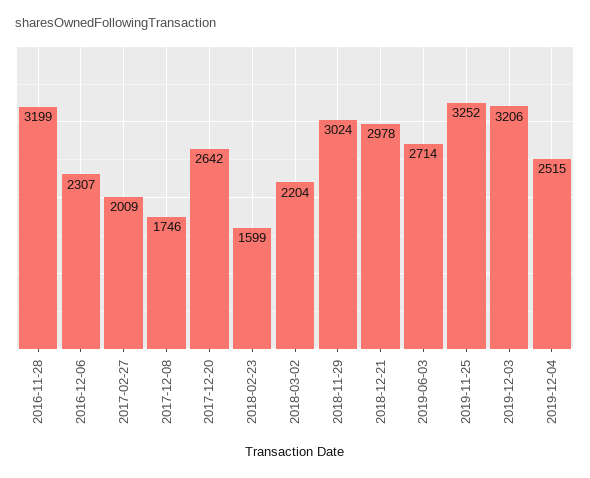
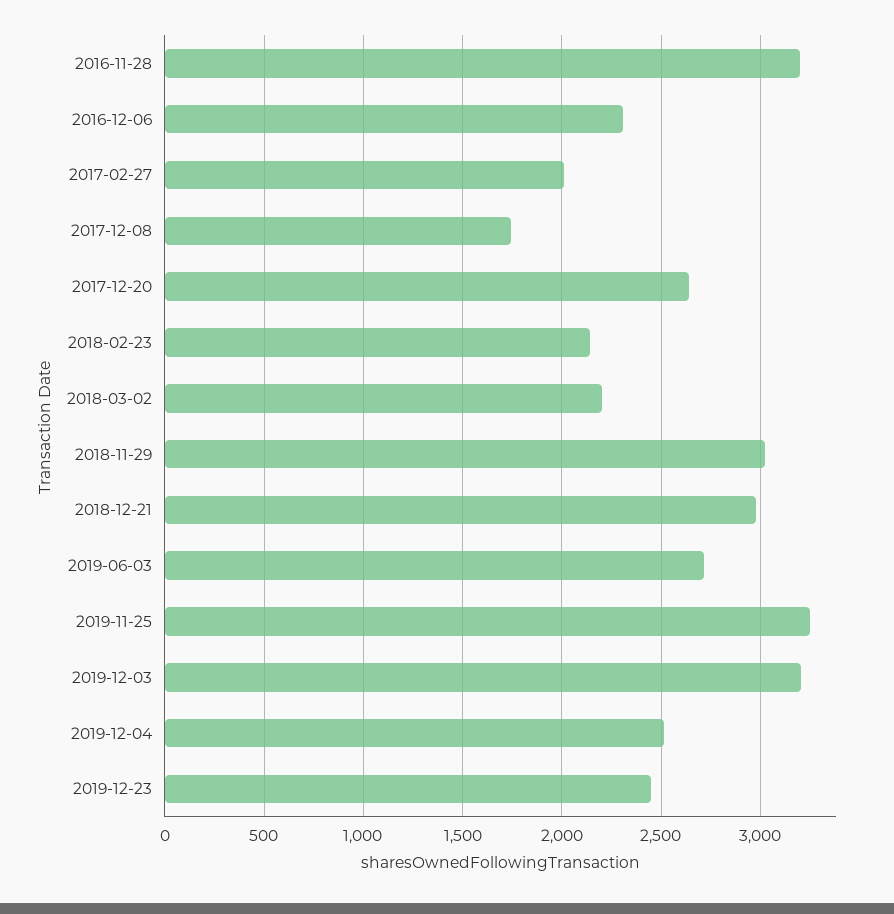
2018-02-23: 1599 -> 2150
2019-12-23: none -> 2450

